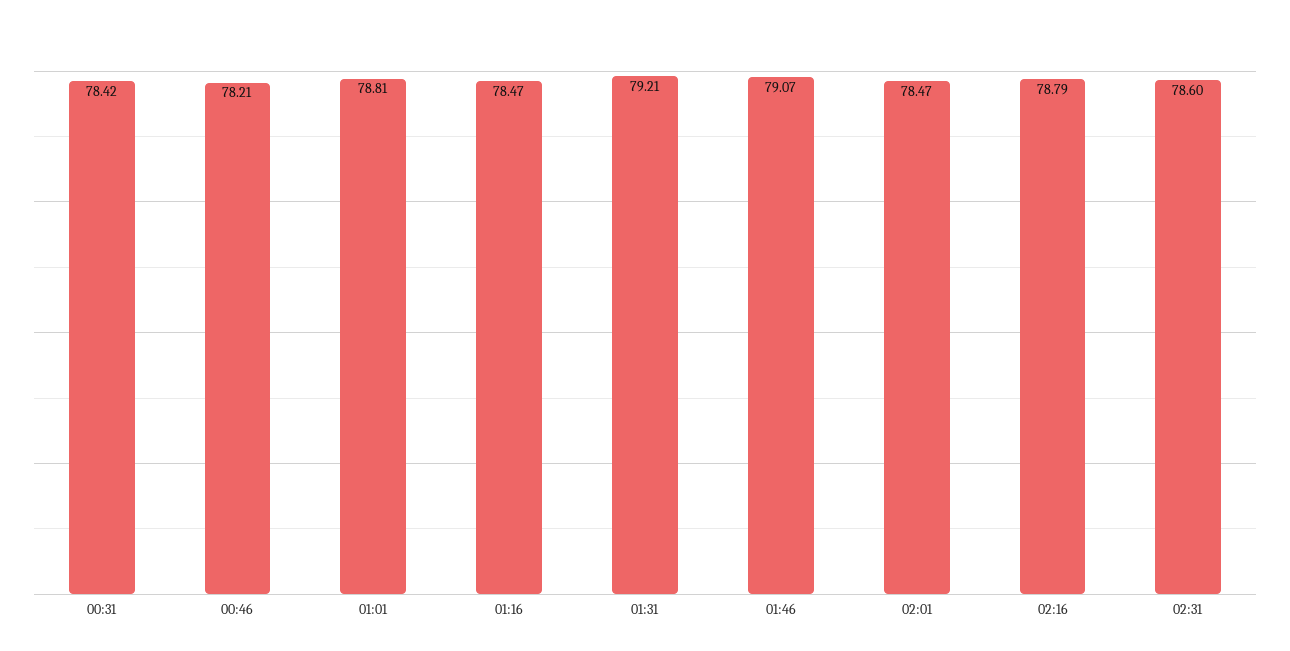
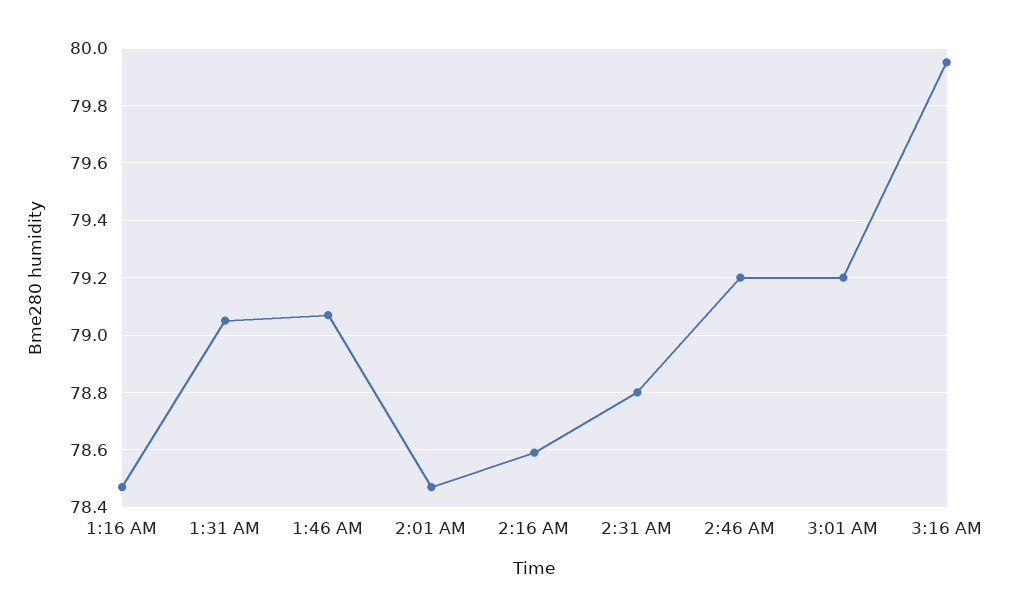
00:31: 78.42 -> none
00:46: 78.21 -> none
01:01: 78.81 -> none
01:31: 79.21 -> 79.05
02:16: 78.79 -> 78.6
02:31: 78.6 -> 78.8
2:46 AM: none -> 79.2
3:01 AM: none -> 79.2
3:16 AM: none -> 79.95

